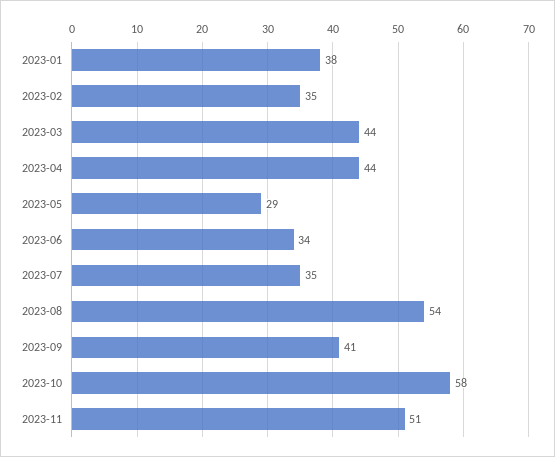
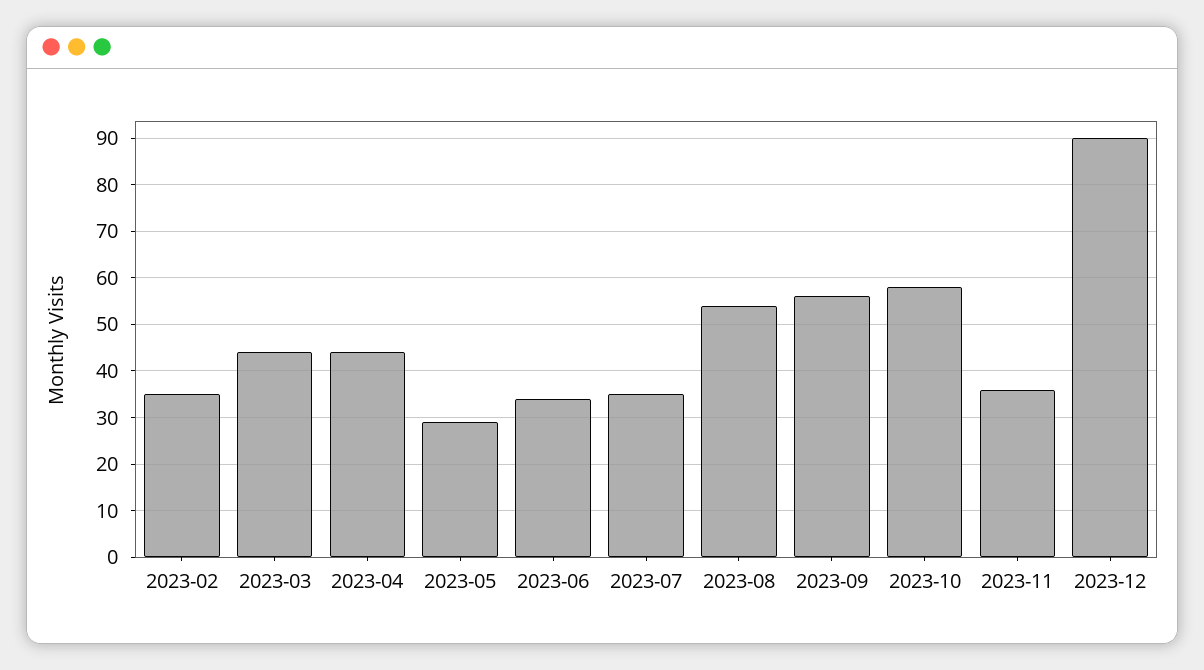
2023-01: 38 -> none
2023-09: 41 -> 55
2023-11: 51 -> 35
2023-12: none -> 90

